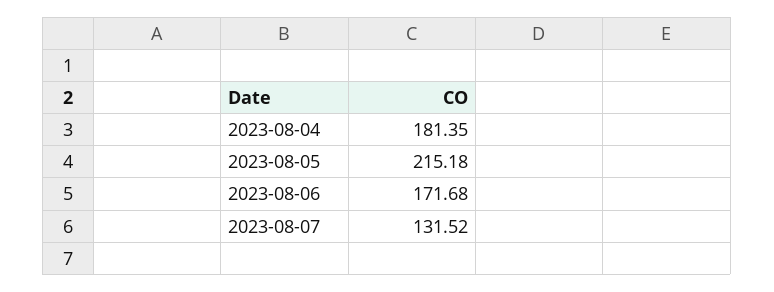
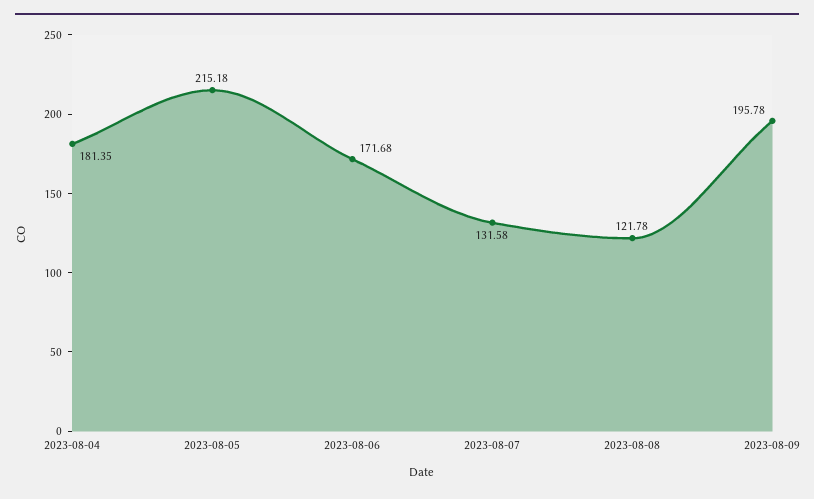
2023-08-07: 131.52 -> 131.58
2023-08-08: none -> 121.78
2023-08-09: none -> 195.78

